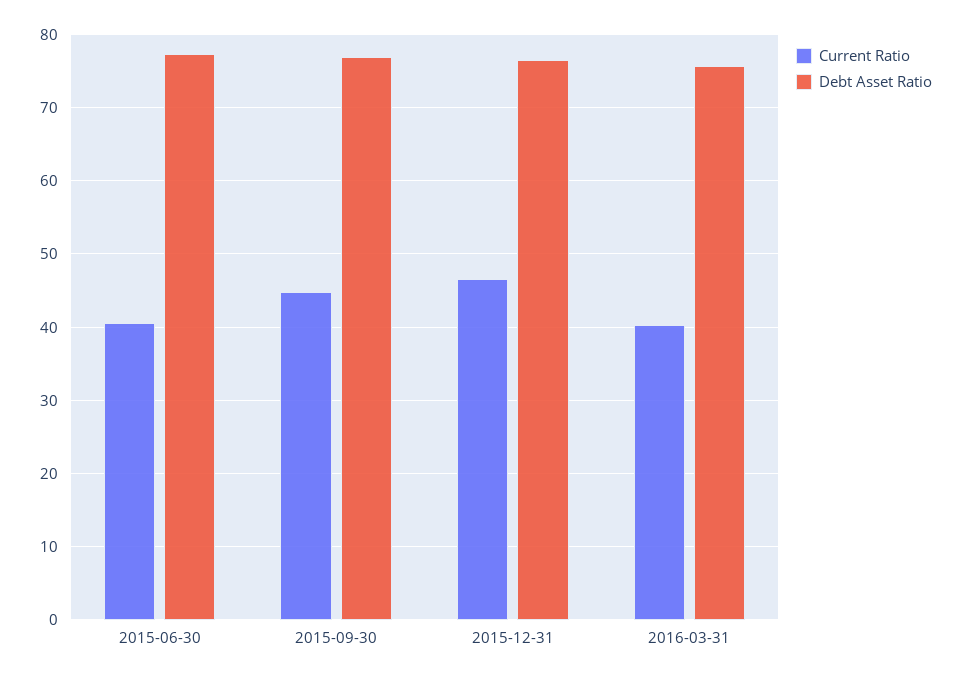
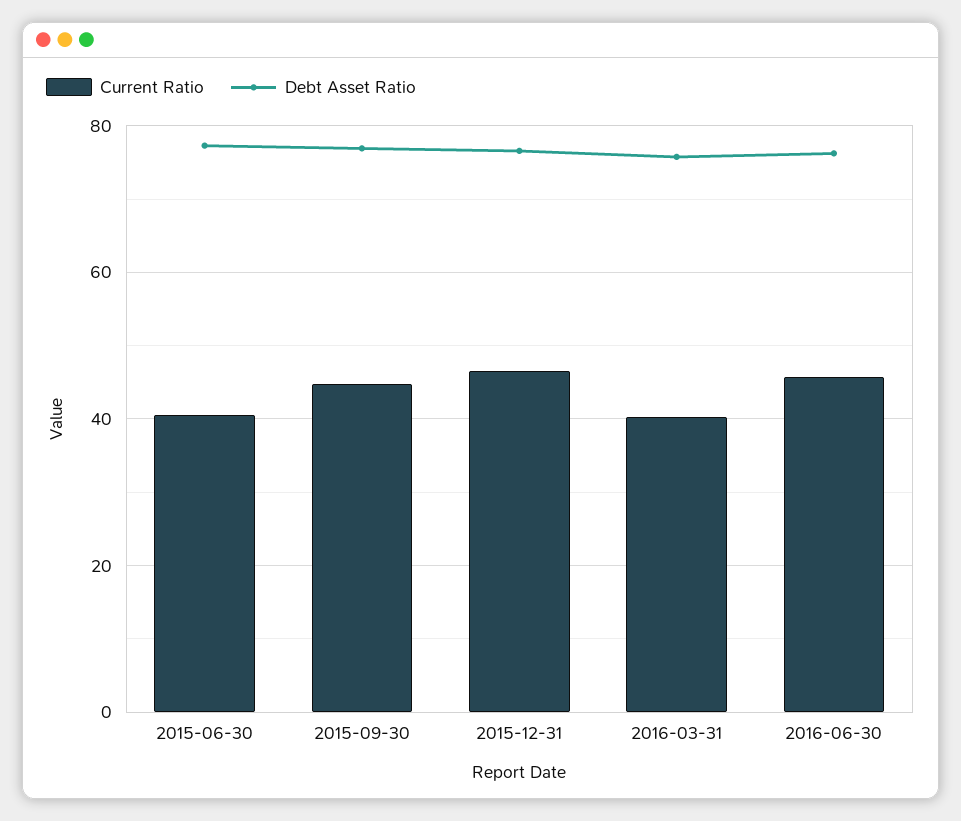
Current Ratio, 2016-06-30: none -> 46
Debt Asset Ratio, 2016-06-30: none -> 76

